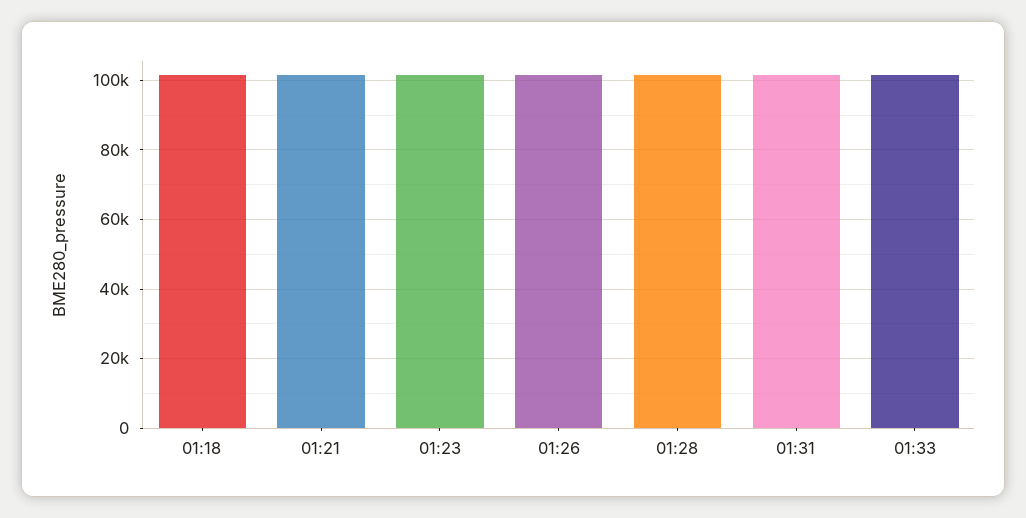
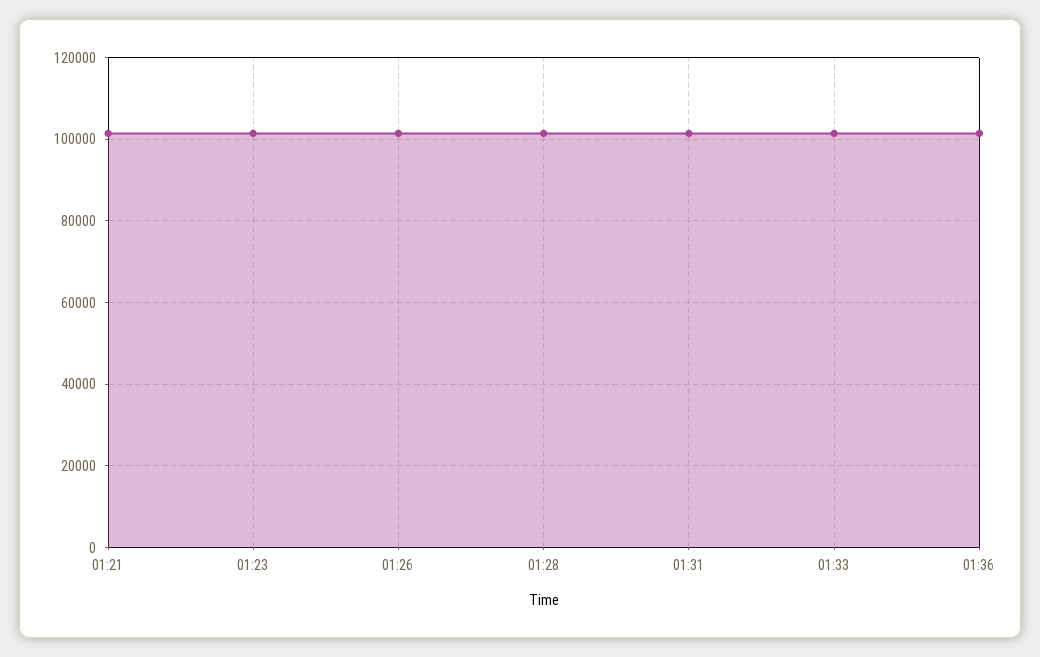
01:18: 102000 -> none
01:36: none -> 102000

